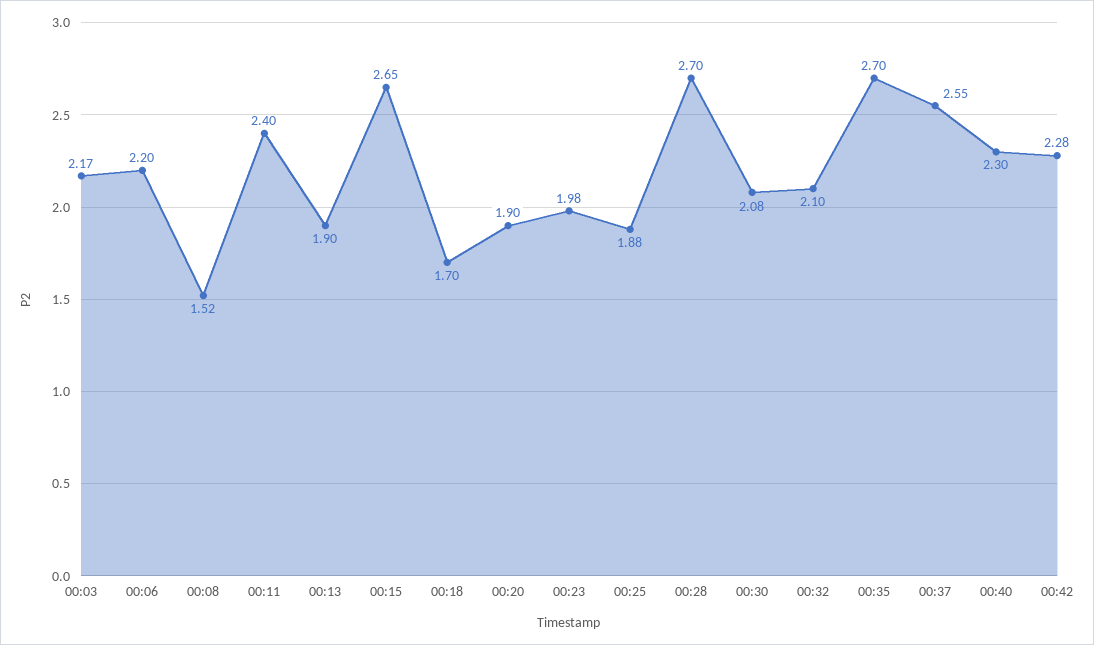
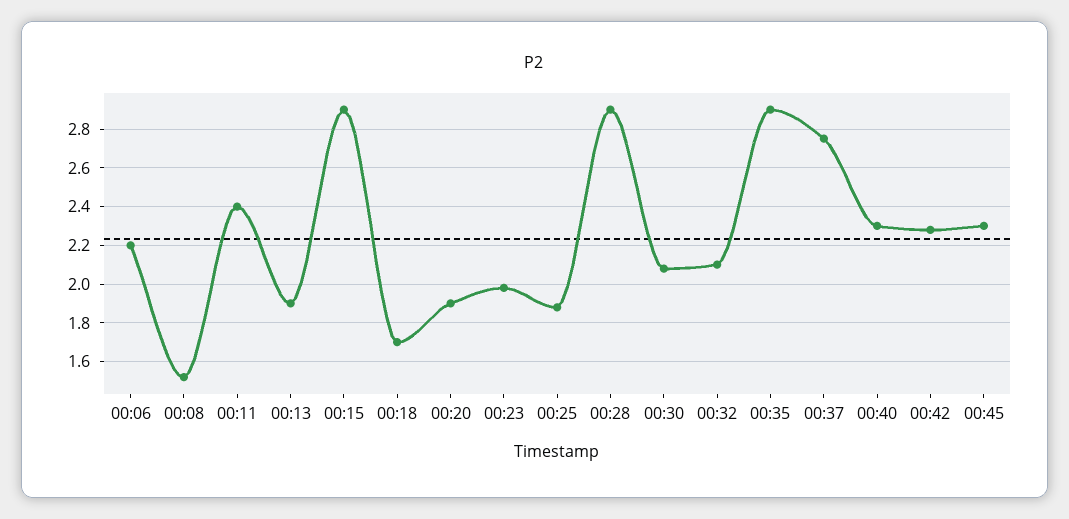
00:03: 2.17 -> none
00:15: 2.65 -> 2.9
00:28: 2.7 -> 2.9
00:35: 2.7 -> 2.9
00:37: 2.55 -> 2.75
00:45: none -> 2.3

